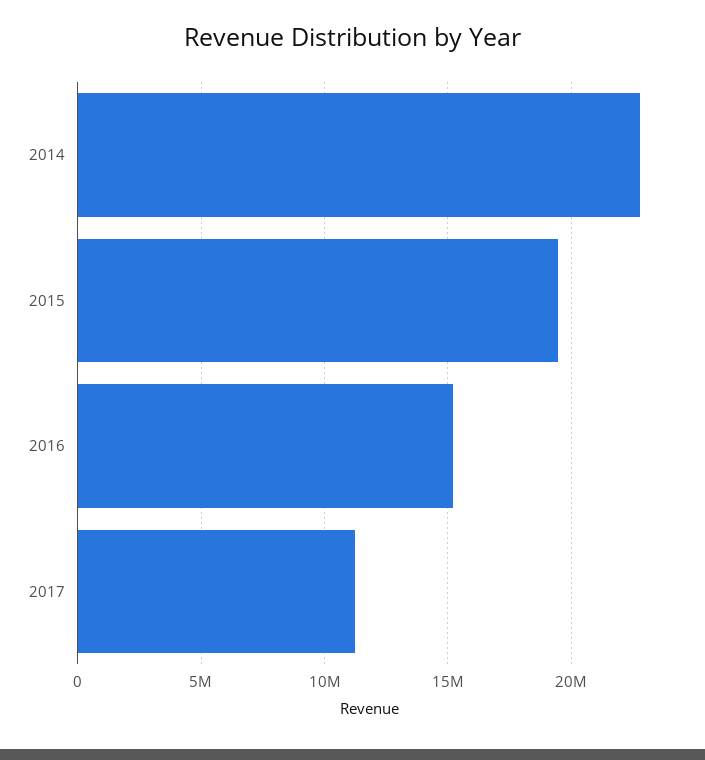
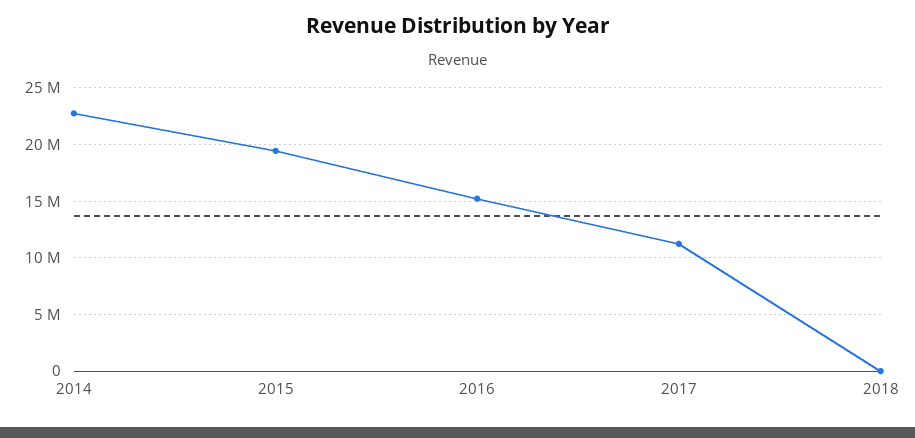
2018: none -> 0

